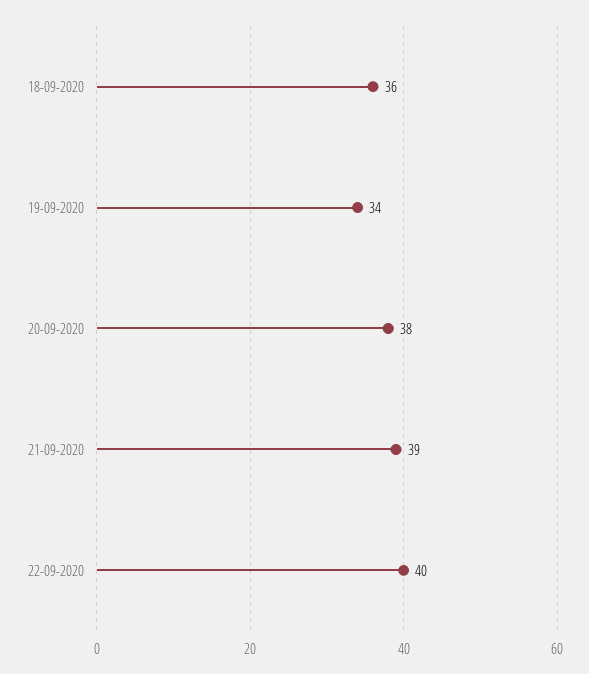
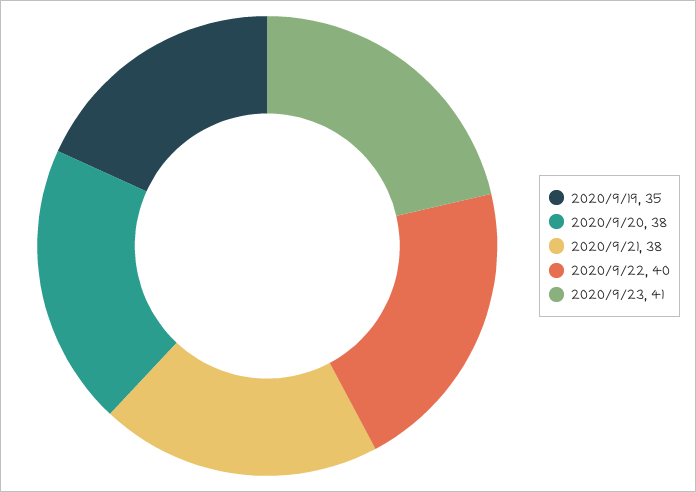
18-09-2020: 36 -> none
19-09-2020: 34 -> 35
21-09-2020: 39 -> 38
2020/9/23: none -> 41

